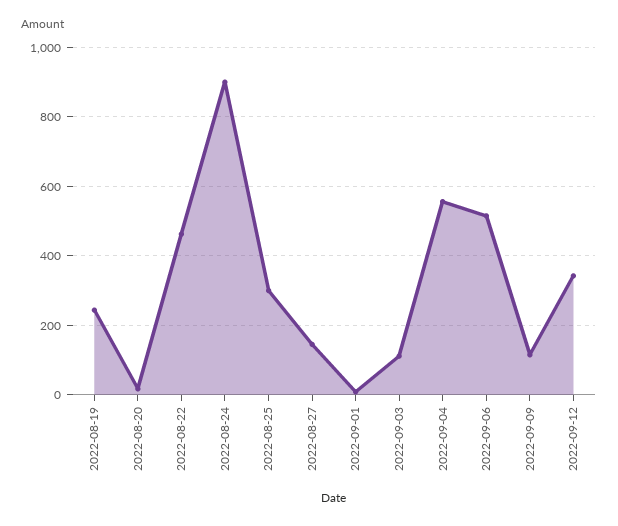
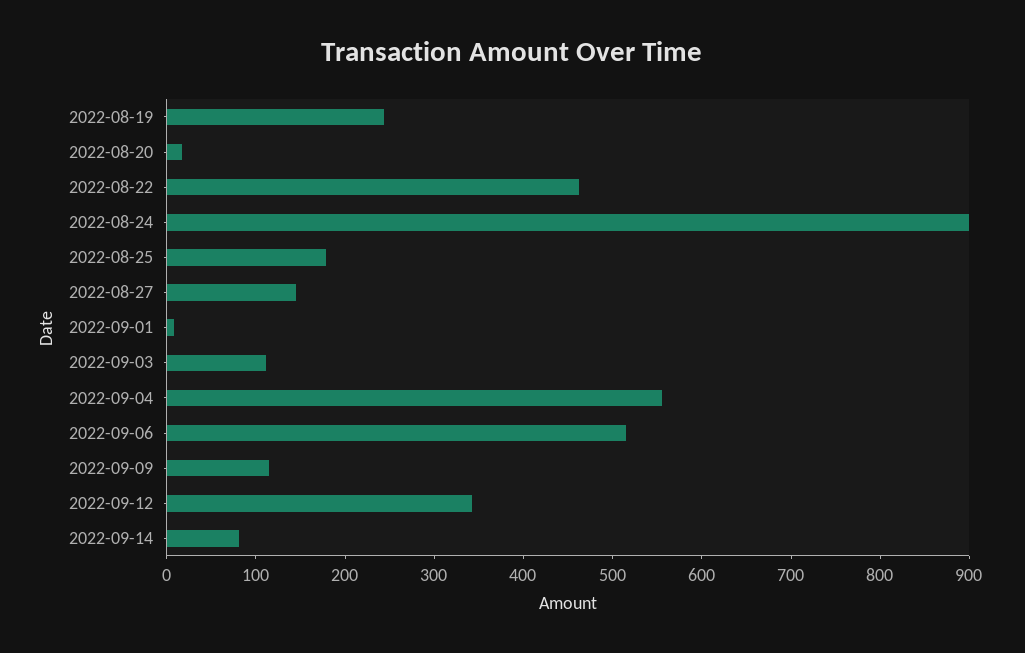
2022-08-25: 300 -> 180
2022-09-14: none -> 80

